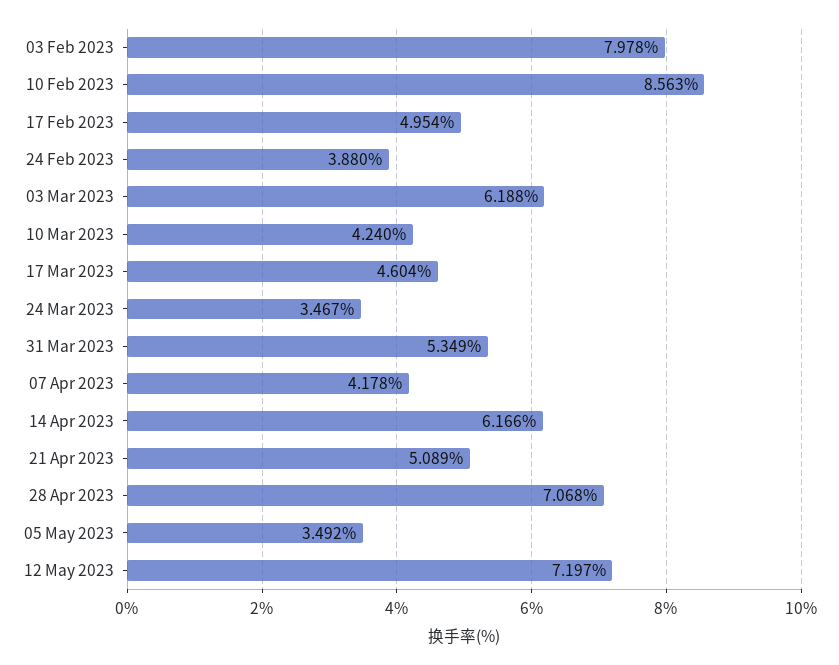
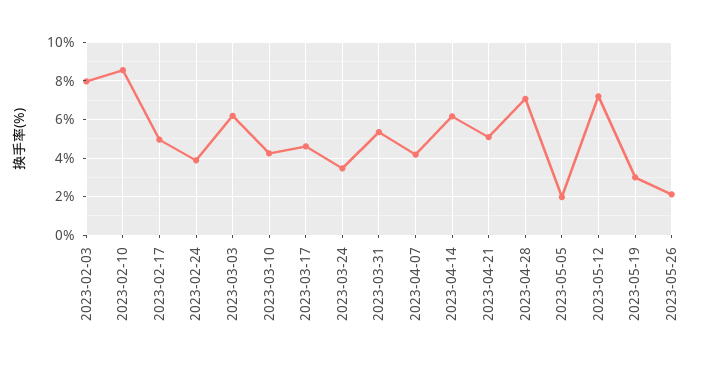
05 May 2023: 3.492 -> 2
2023-05-19: none -> 3
2023-05-26: none -> 2

